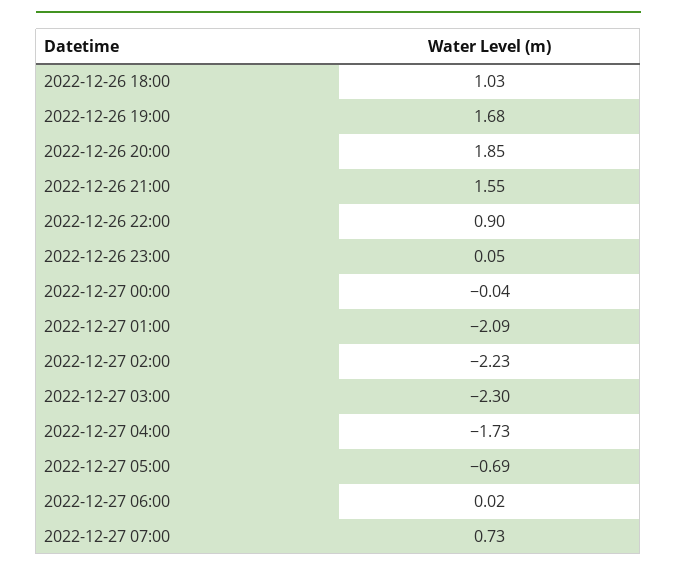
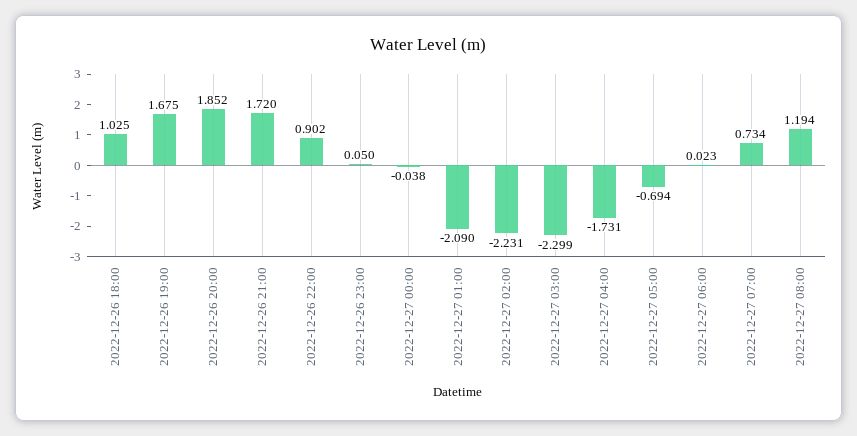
2022-12-26 21:00: 1.55 -> 1.72
2022-12-27 08:00: none -> 1.194

